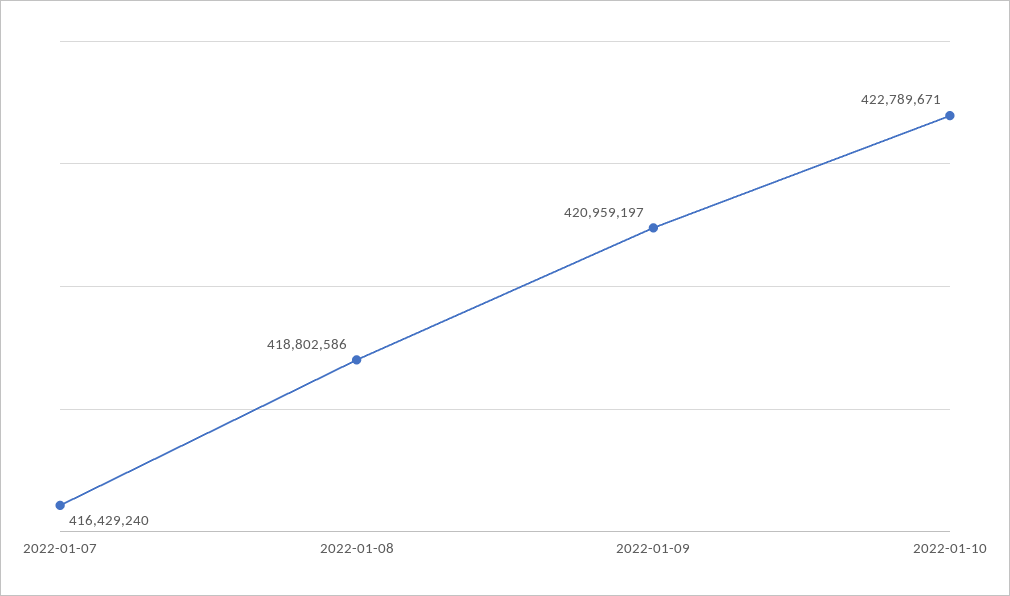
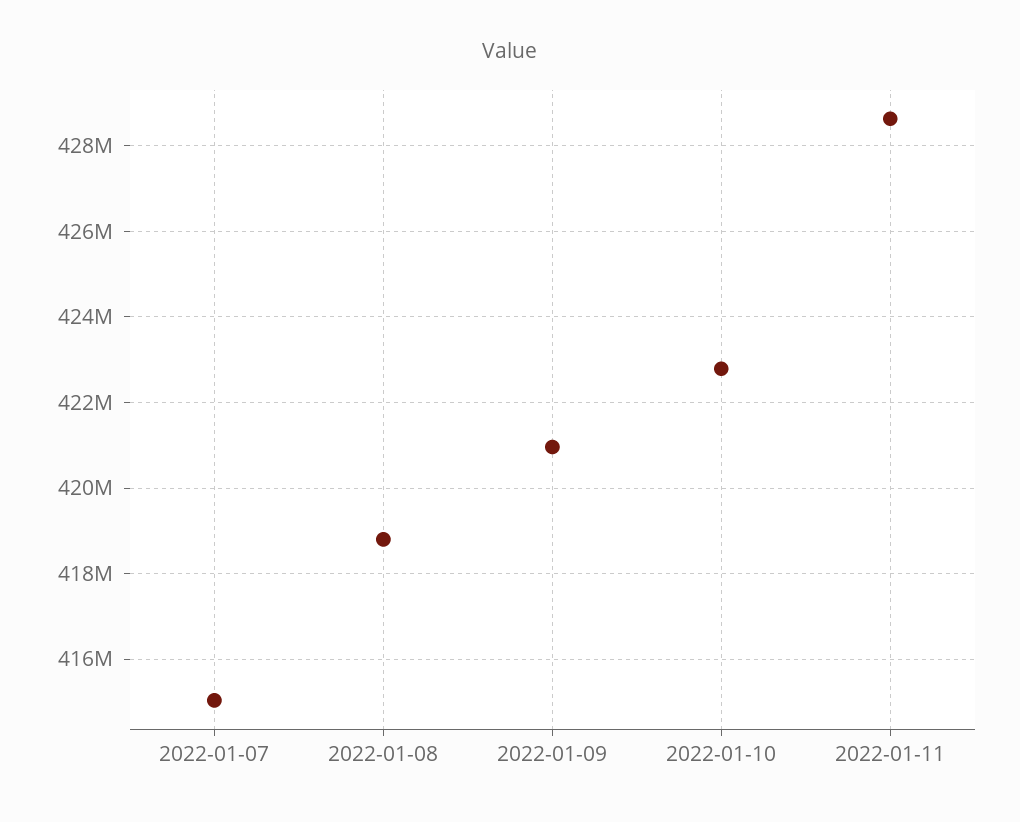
2022-01-07: 416429240 -> 415000000
2022-01-11: none -> 428600000

